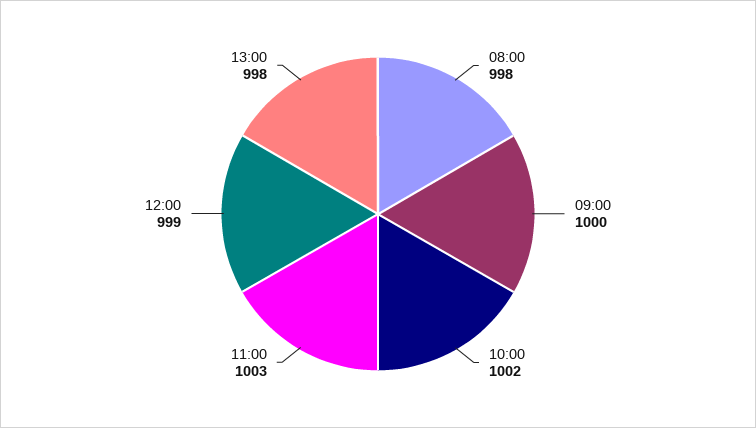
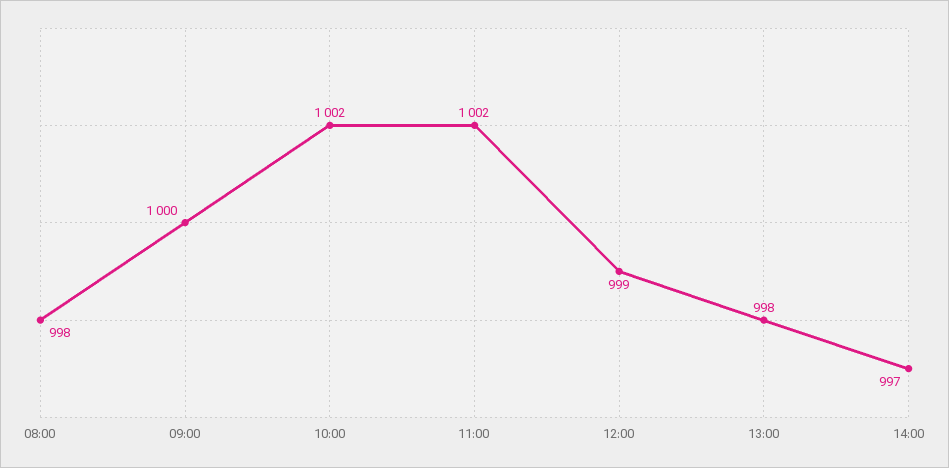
11:00: 1003 -> 1002
14:00: none -> 997

